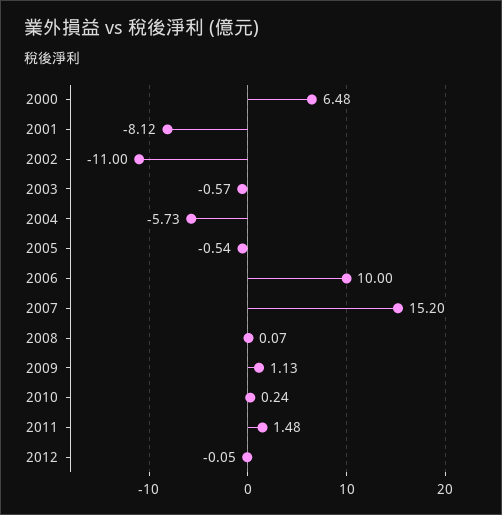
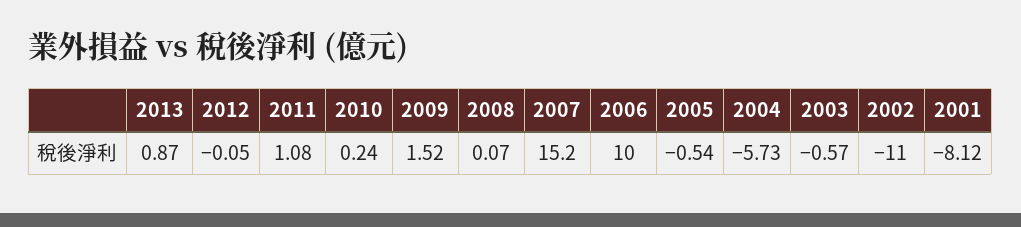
2000: 6.48 -> none
2009: 1.13 -> 1.52
2011: 1.48 -> 1.08
2013: none -> 0.87

